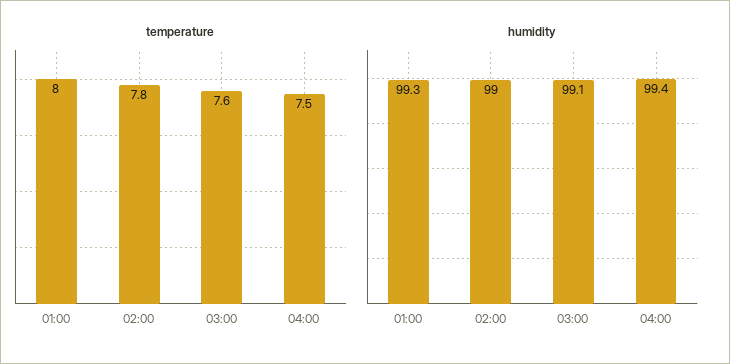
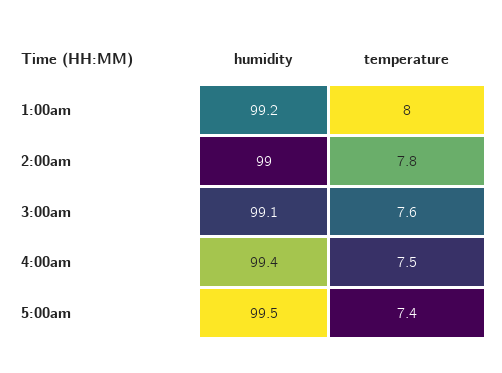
humidity, 01:00: 99.3 -> 99.2
humidity, 5:00am: none -> 99.5
temperature, 5:00am: none -> 7.4

